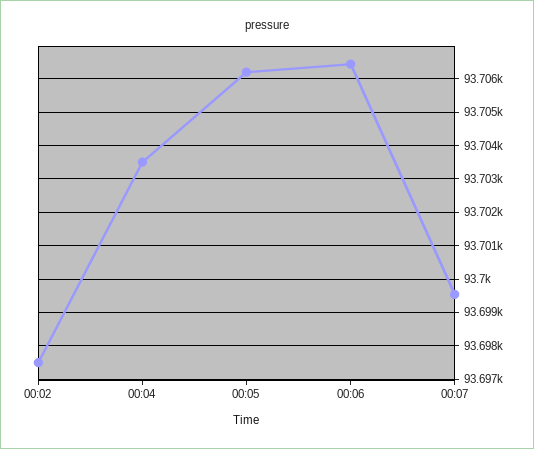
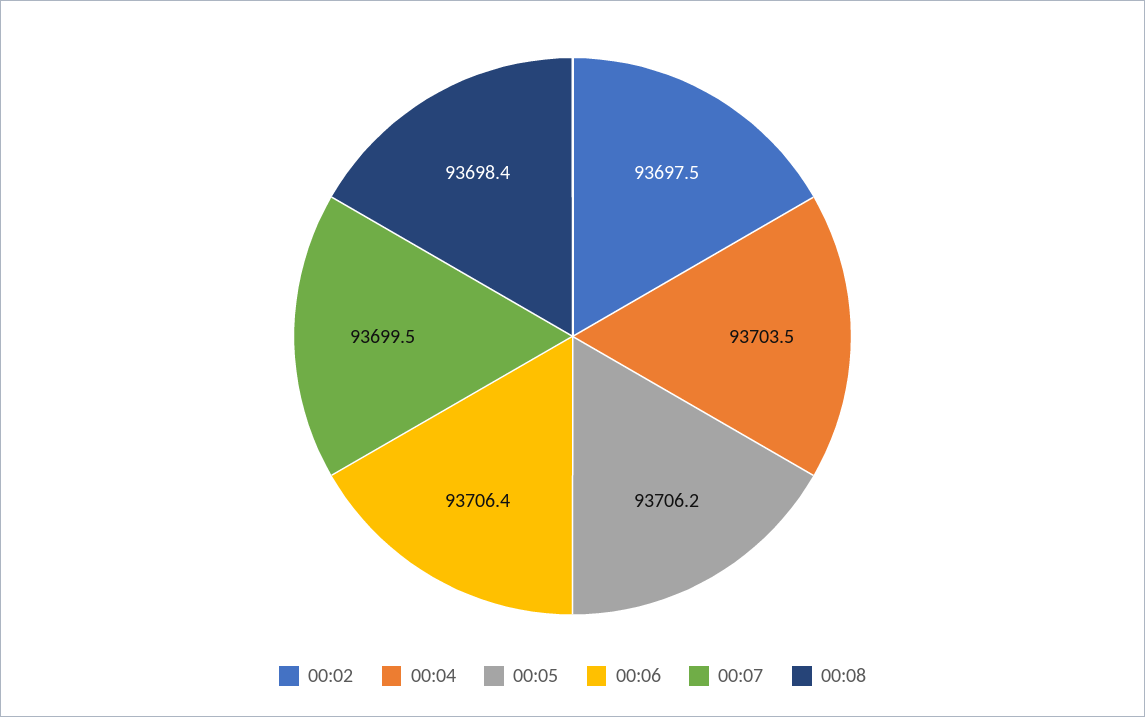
00:08: none -> 93698.4

